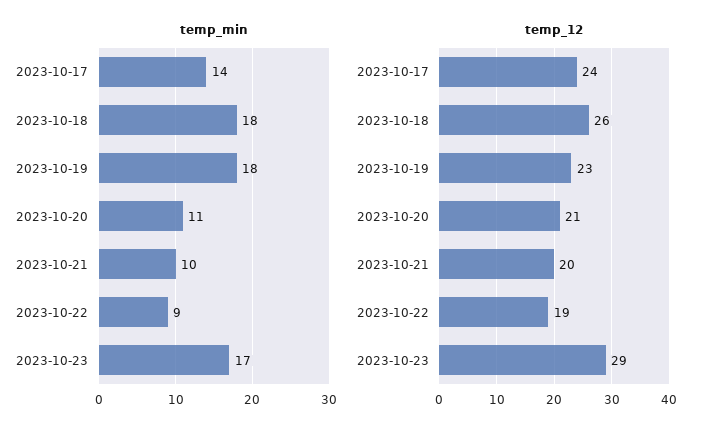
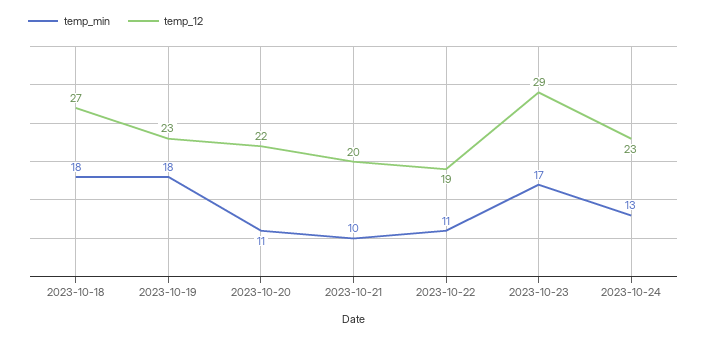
temp_min, 2023-10-17: 14 -> none
temp_min, 2023-10-22: 9 -> 11
temp_12, 2023-10-17: 24 -> none
temp_12, 2023-10-18: 26 -> 27
temp_12, 2023-10-20: 21 -> 22
temp_min, 2023-10-24: none -> 13
temp_12, 2023-10-24: none -> 23

